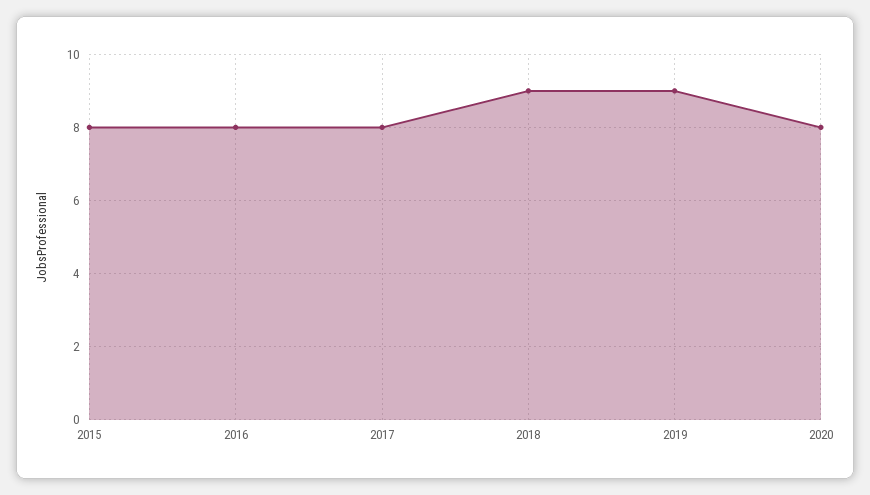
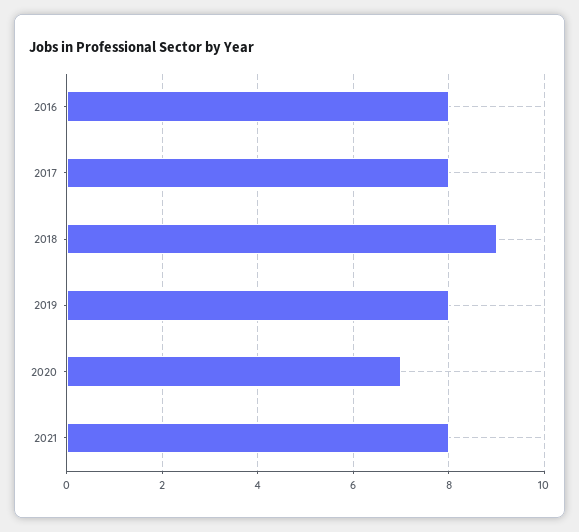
2015: 8 -> none
2019: 9 -> 8
2020: 8 -> 7
2021: none -> 8

